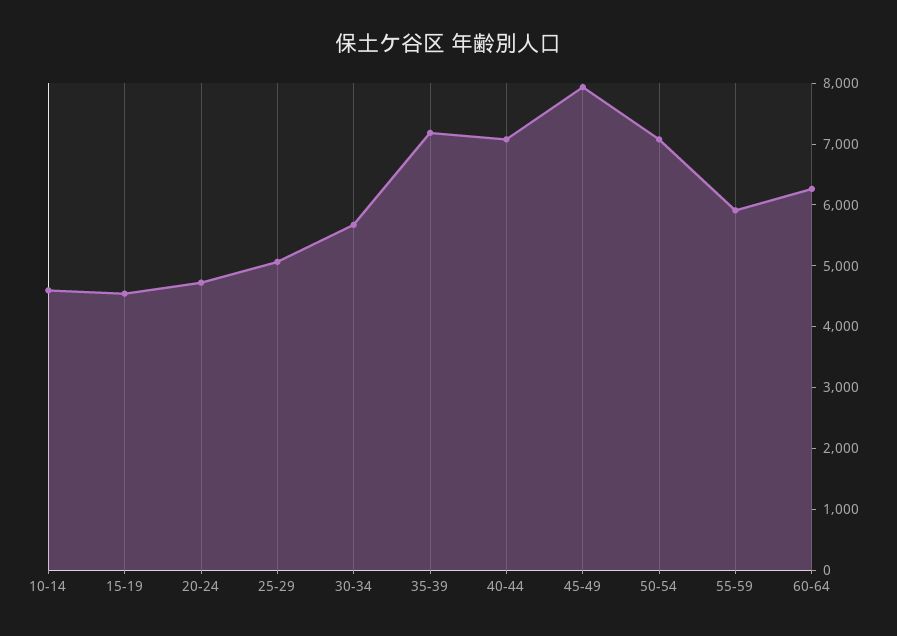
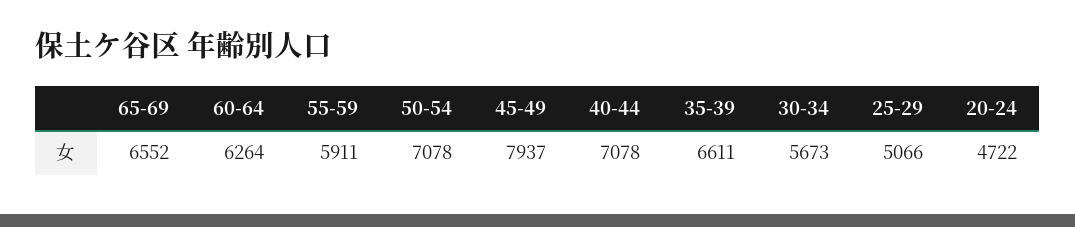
10-14: 4600 -> none
15-19: 4600 -> none
35-39: 7200 -> 6611
65-69: none -> 6552

